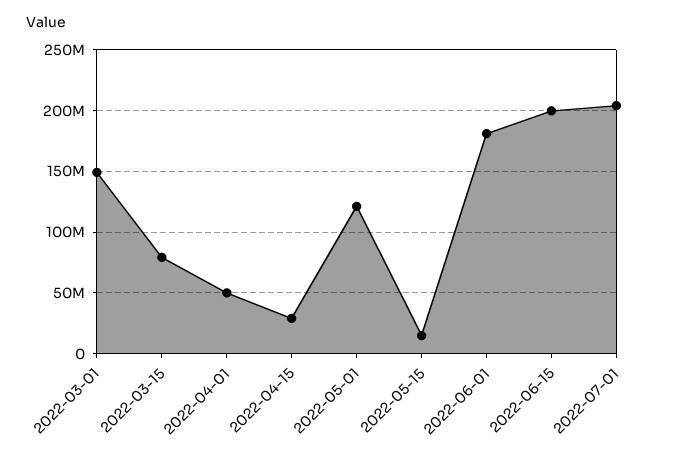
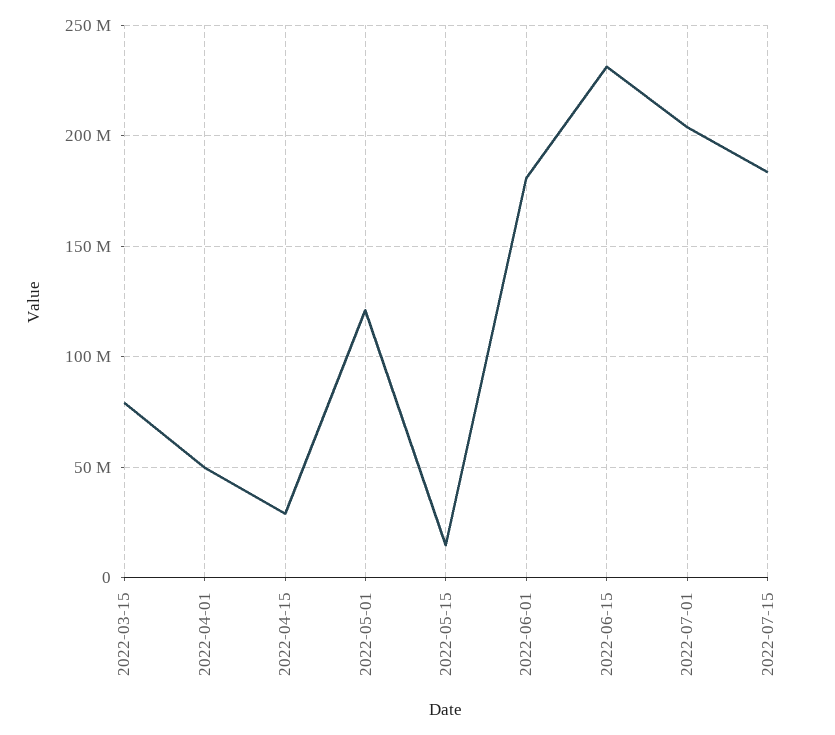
2022-03-01: 150000000 -> none
2022-06-15: 200000000 -> 230000000
2022-07-15: none -> 185000000

